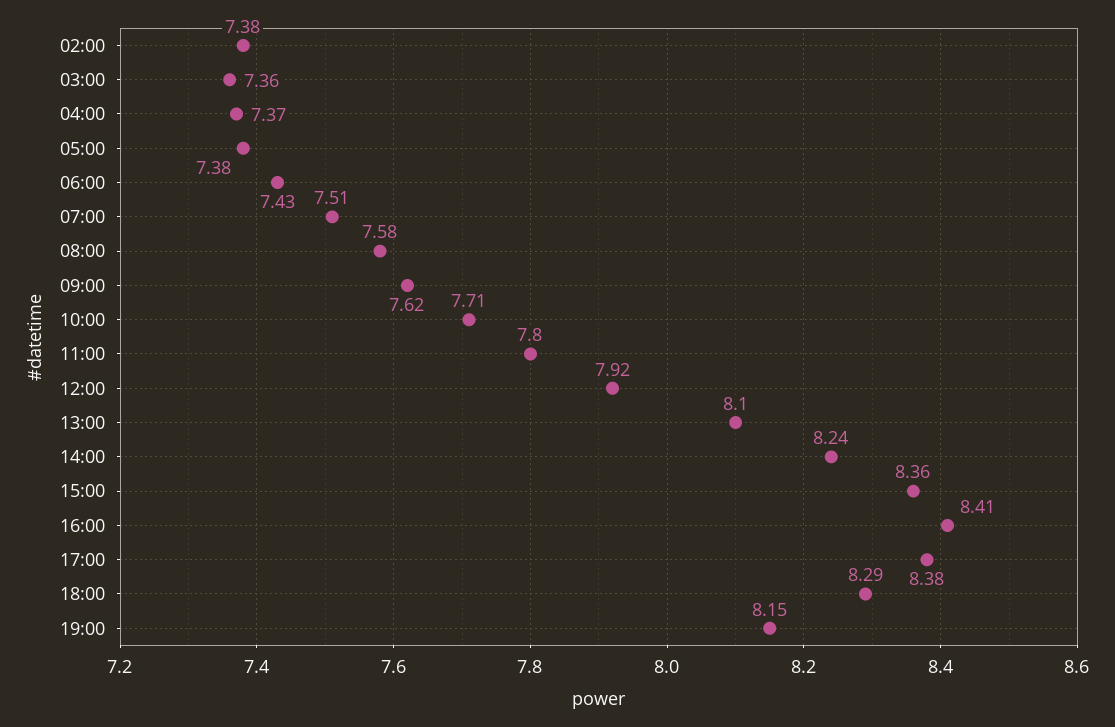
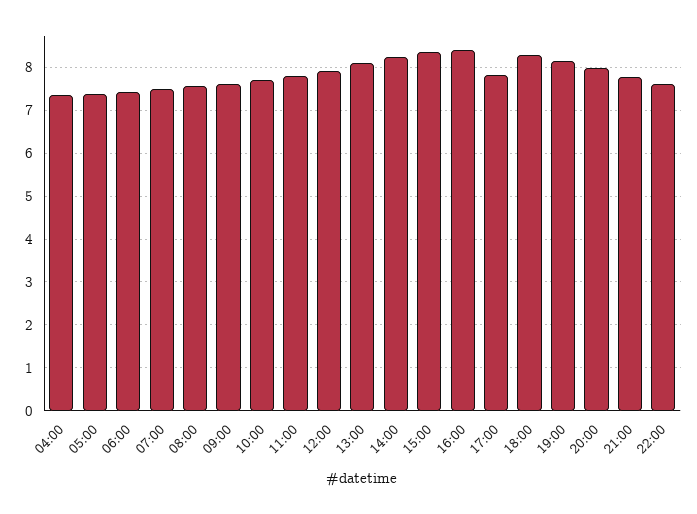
02:00: 7.38 -> none
03:00: 7.36 -> none
17:00: 8.38 -> 7.8
20:00: none -> 8
21:00: none -> 7.8
22:00: none -> 7.6

